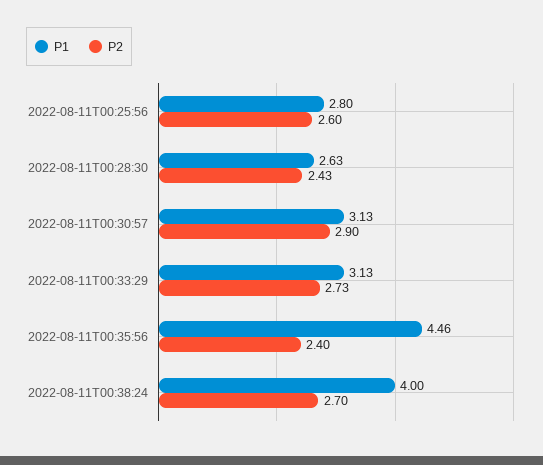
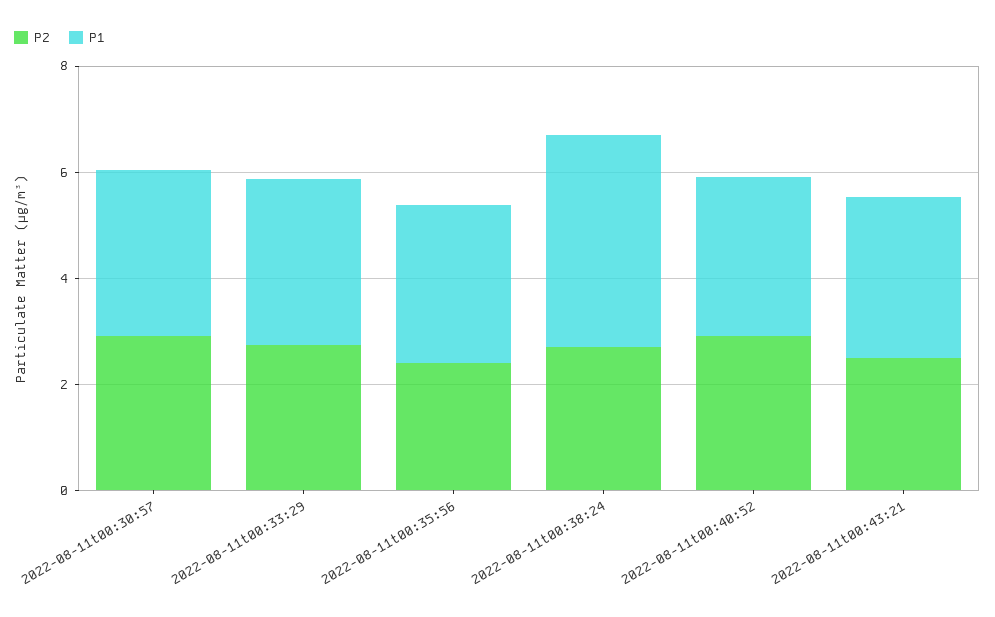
P1, 2022-08-11T00:25:56: 2.8 -> none
P2, 2022-08-11T00:25:56: 2.6 -> none
P1, 2022-08-11T00:28:30: 2.63 -> none
P2, 2022-08-11T00:28:30: 2.43 -> none
P1, 2022-08-11T00:35:56: 4.46 -> 3
P2, 2022-08-11t00:40:52: none -> 3
P1, 2022-08-11t00:40:52: none -> 3
P2, 2022-08-11t00:43:21: none -> 2.5
P1, 2022-08-11t00:43:21: none -> 3

